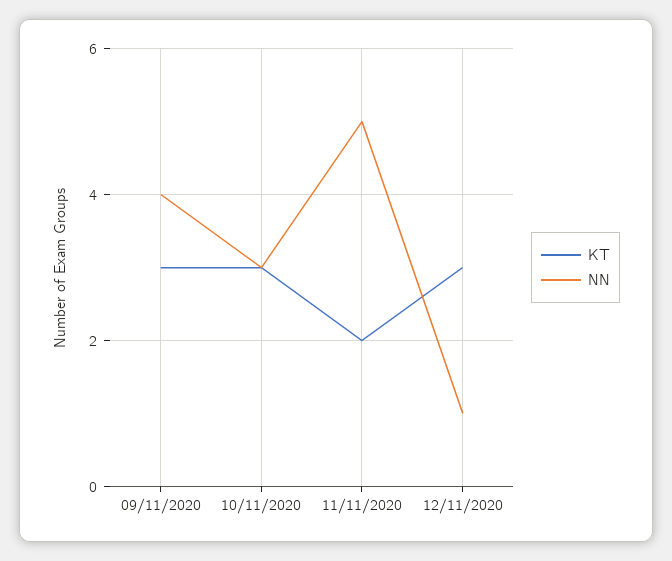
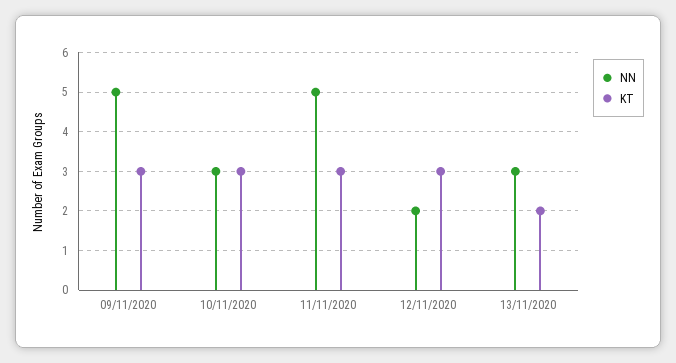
NN, 09/11/2020: 4 -> 5
KT, 11/11/2020: 2 -> 3
NN, 12/11/2020: 1 -> 2
NN, 13/11/2020: none -> 3
KT, 13/11/2020: none -> 2

